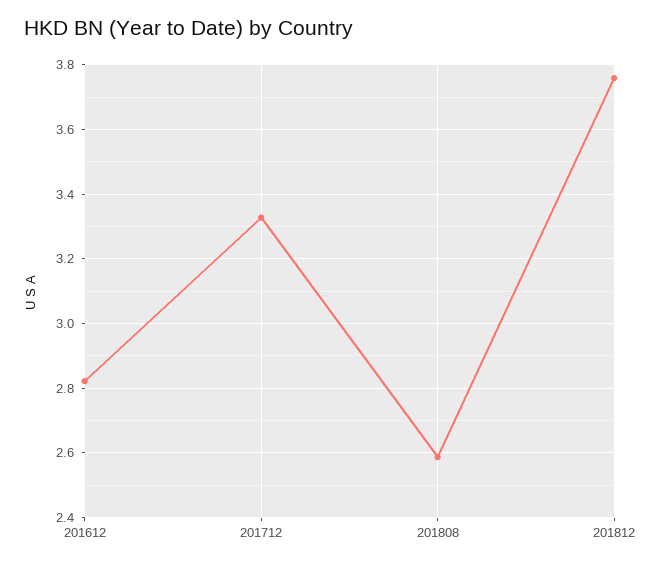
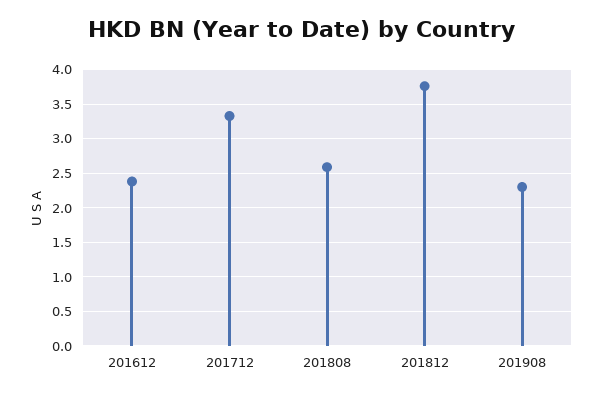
201612: 2.82 -> 2.4
201908: none -> 2.3

